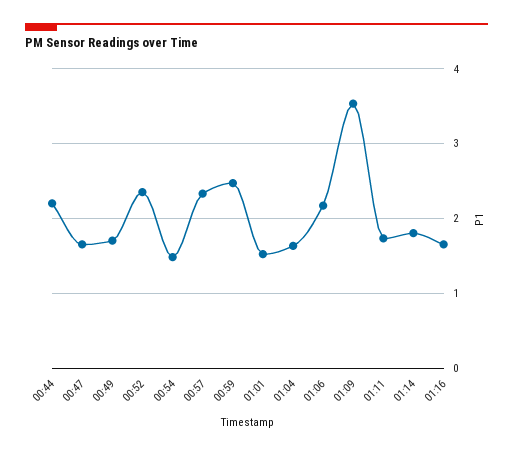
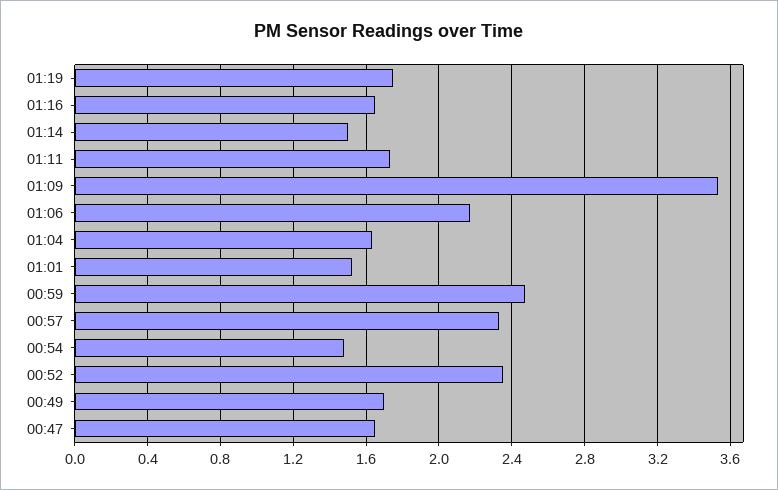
00:44: 2.2 -> none
01:14: 1.8 -> 1.5
01:19: none -> 1.75

